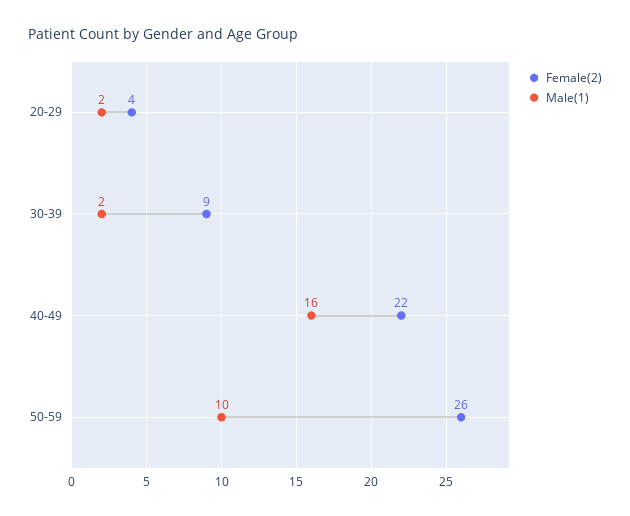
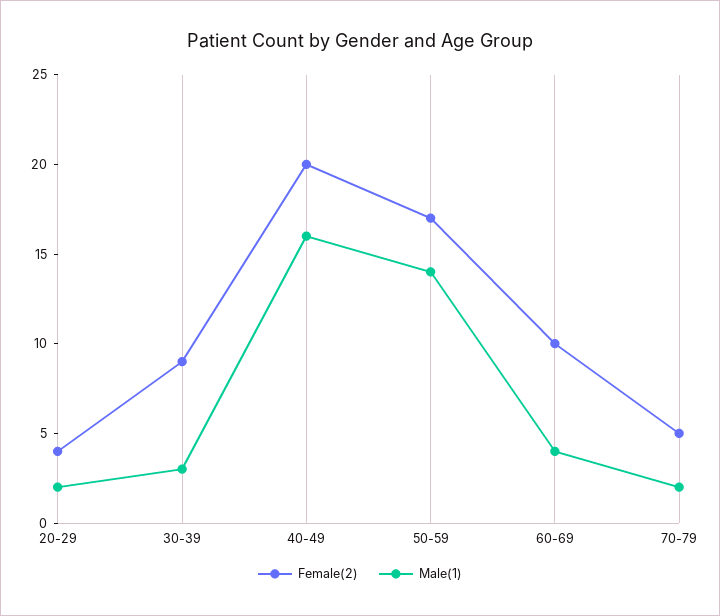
Male(1), 30-39: 2 -> 3
Female(2), 40-49: 22 -> 20
Female(2), 50-59: 26 -> 17
Male(1), 50-59: 10 -> 14
Female(2), 60-69: none -> 10
Male(1), 60-69: none -> 4
Female(2), 70-79: none -> 5
Male(1), 70-79: none -> 2

